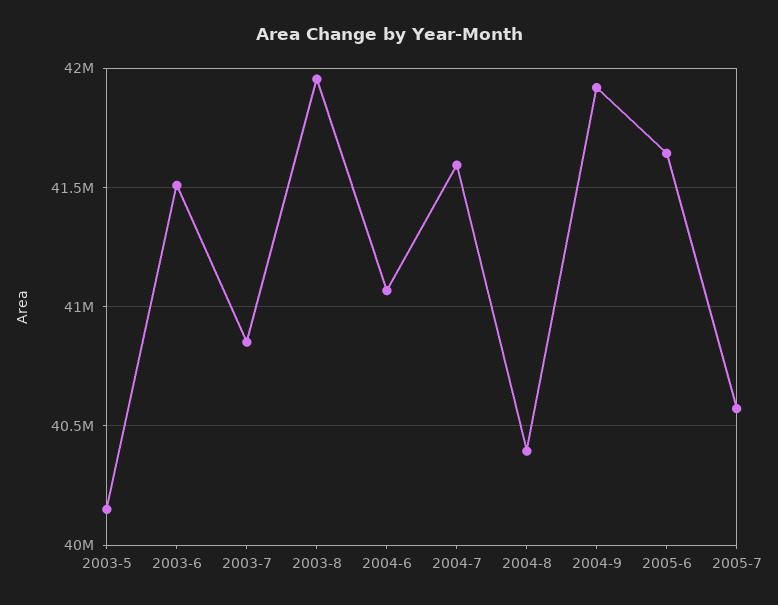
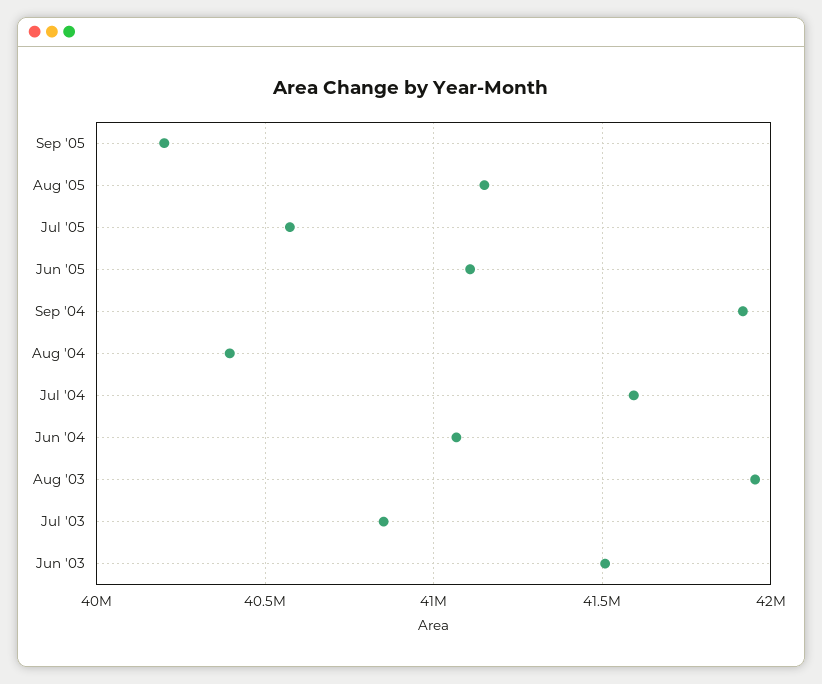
2003-5: 40150000 -> none
2005-6: 41650000 -> 41100000
Sep '05: none -> 40200000
Aug '05: none -> 41150000

